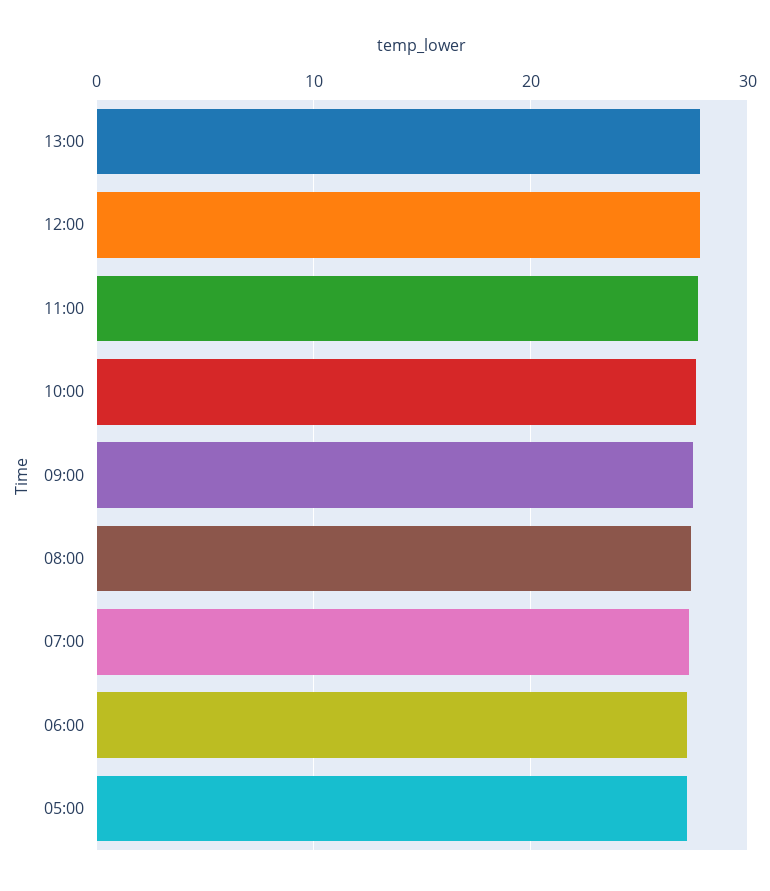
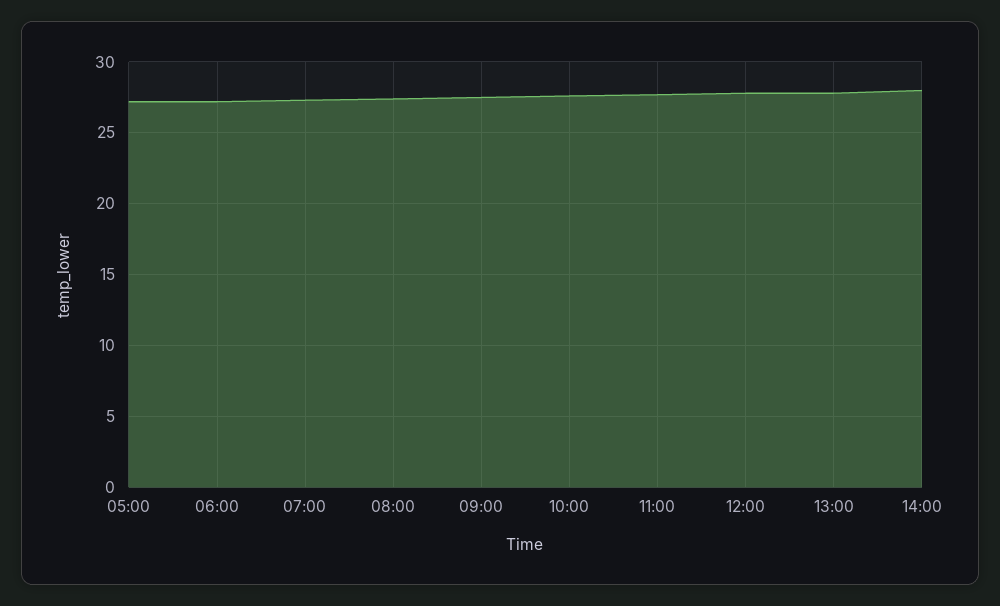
14:00: none -> 28

